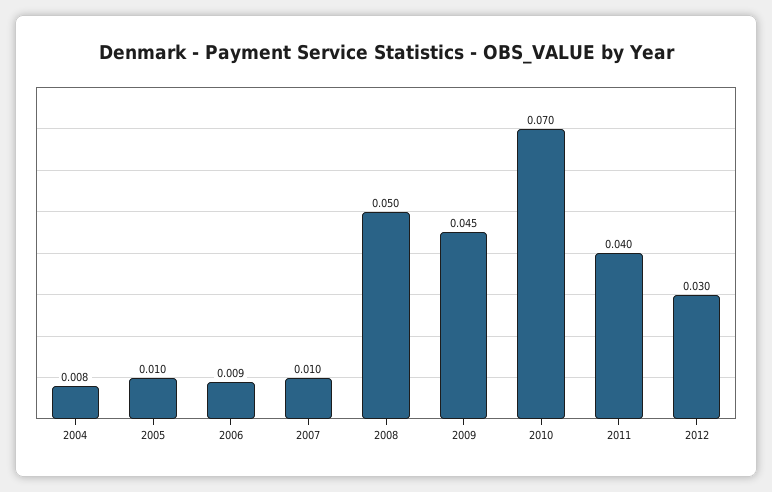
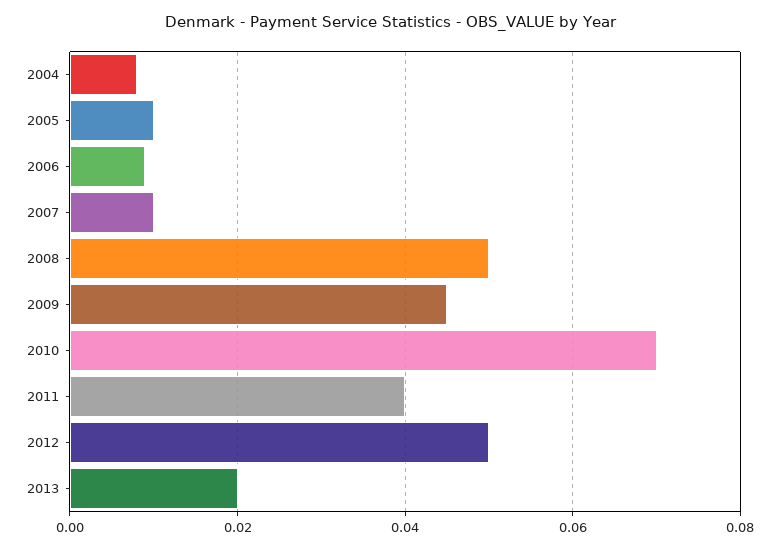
2012: 0.03 -> 0.05
2013: none -> 0.02

